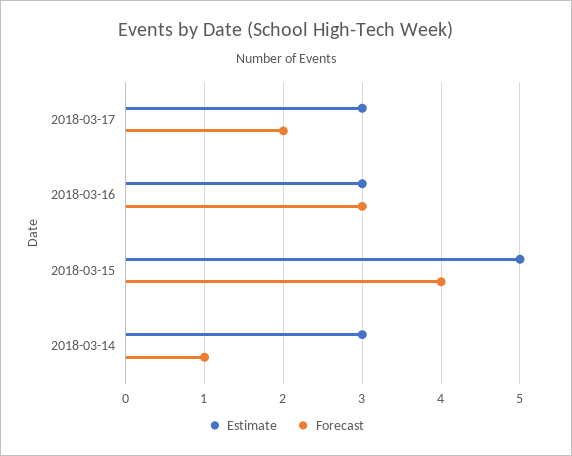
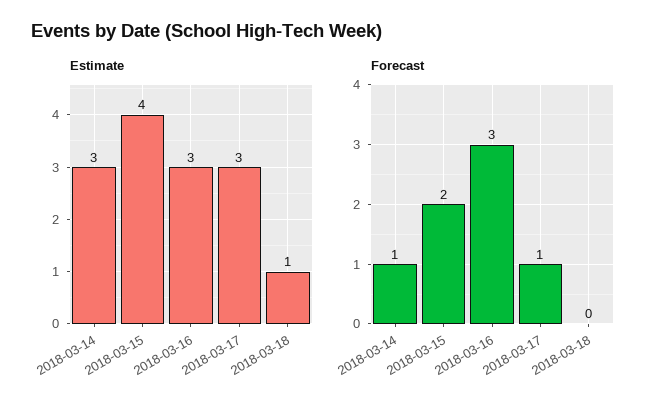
Forecast, 2018-03-17: 2 -> 1
Estimate, 2018-03-15: 5 -> 4
Forecast, 2018-03-15: 4 -> 2
Estimate, 2018-03-18: none -> 1
Forecast, 2018-03-18: none -> 0

